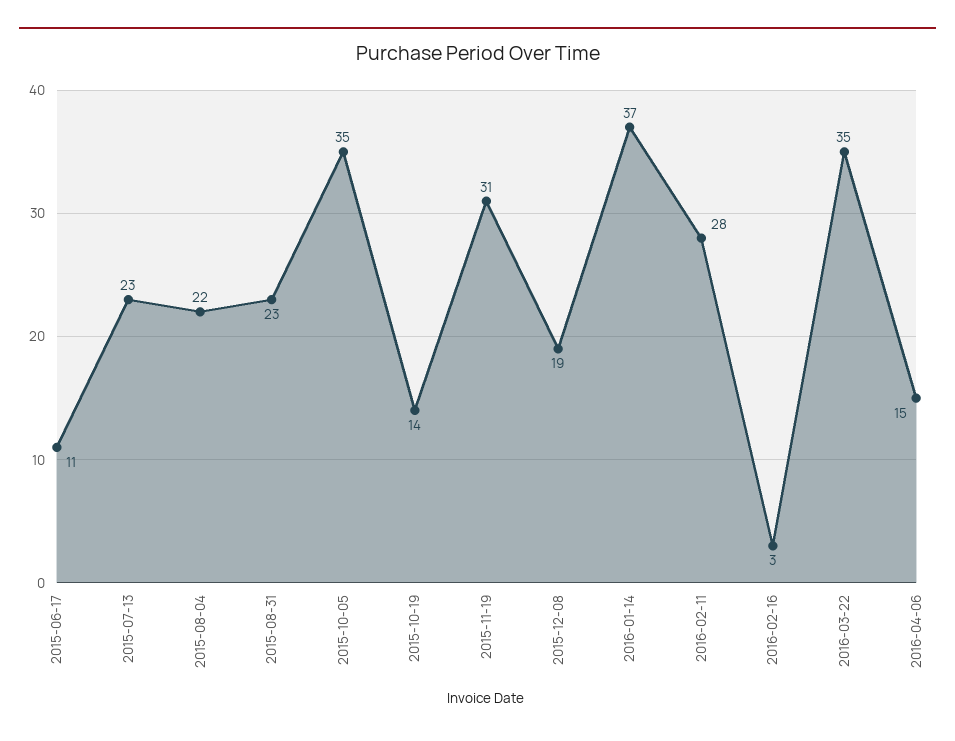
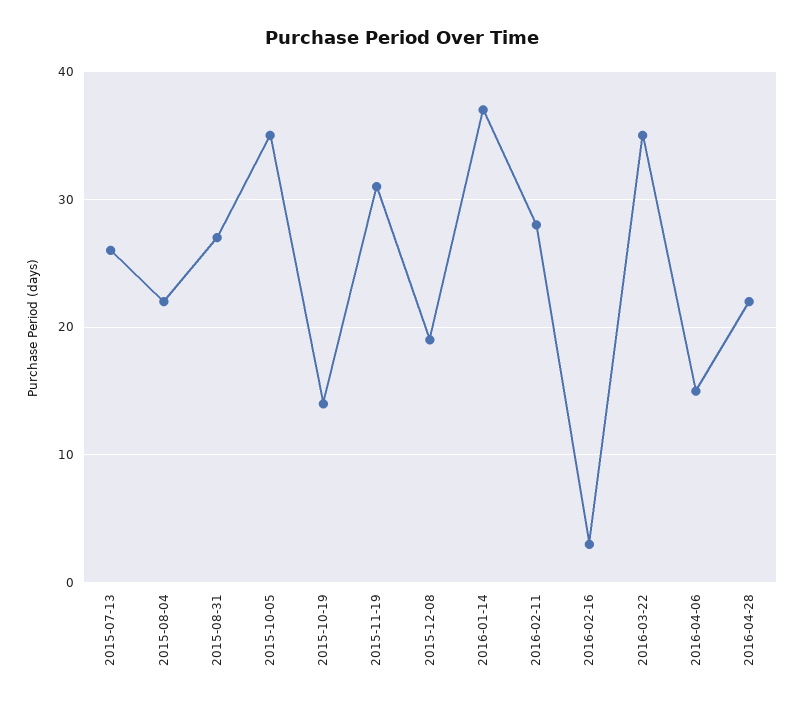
2015-06-17: 11 -> none
2015-07-13: 23 -> 26
2015-08-31: 23 -> 27
2016-04-28: none -> 22

